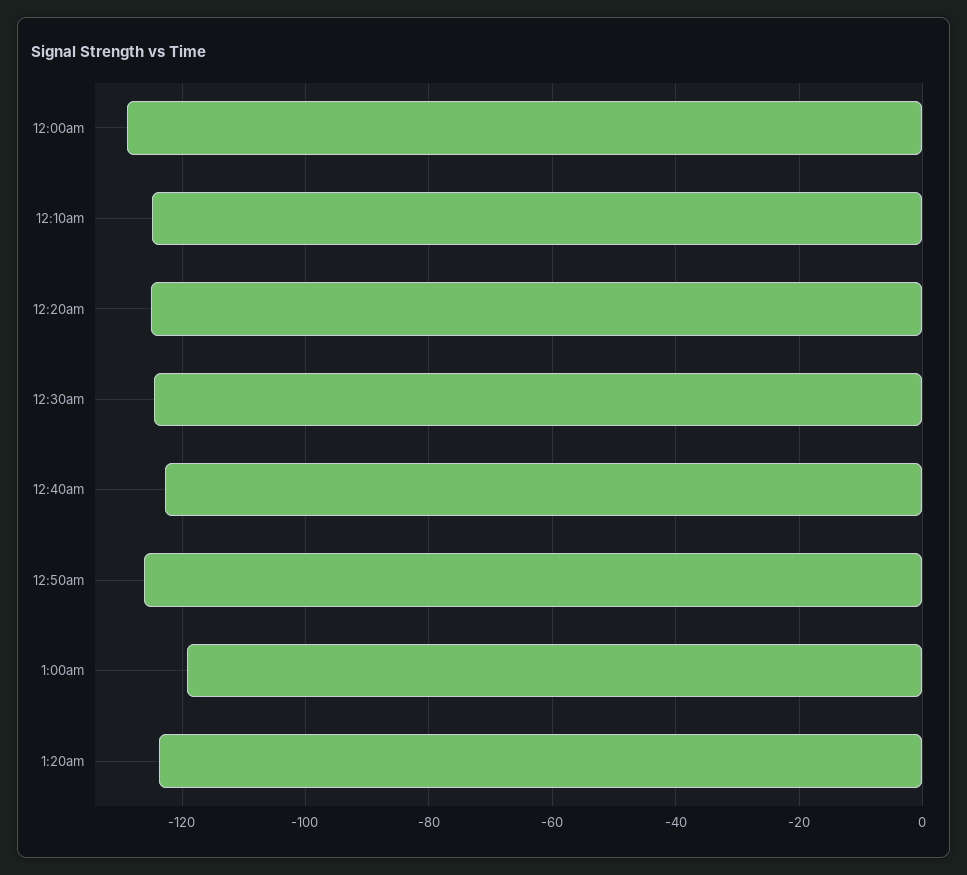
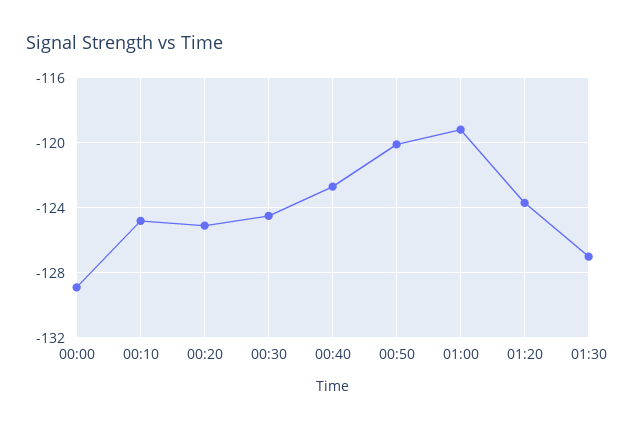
12:50am: -126 -> -120
01:30: none -> -127

